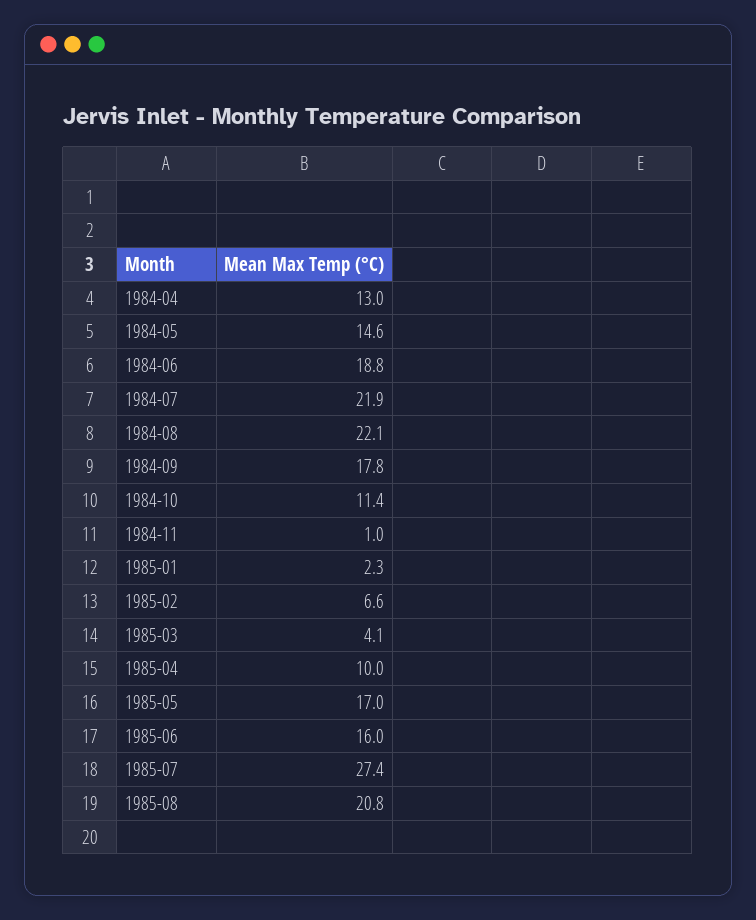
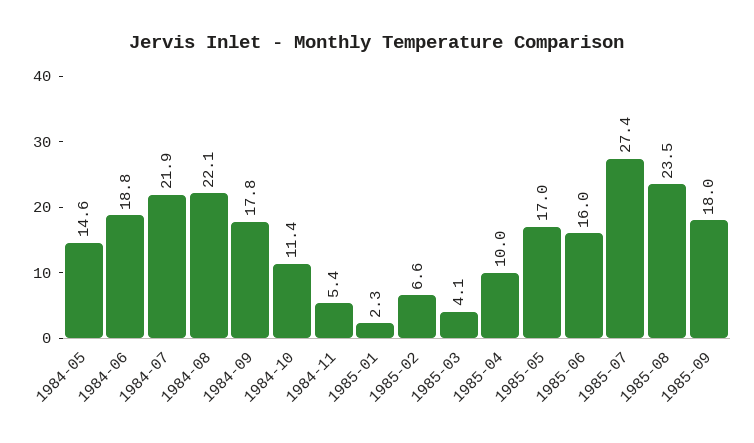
1984-04: 13 -> none
1984-11: 1 -> 5.4
1985-08: 20.8 -> 23.5
1985-09: none -> 18

